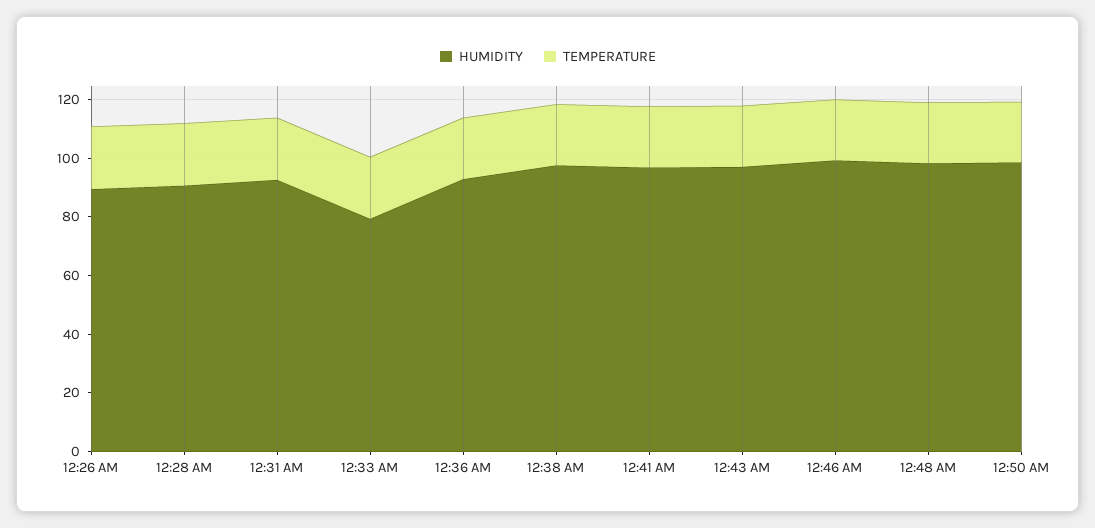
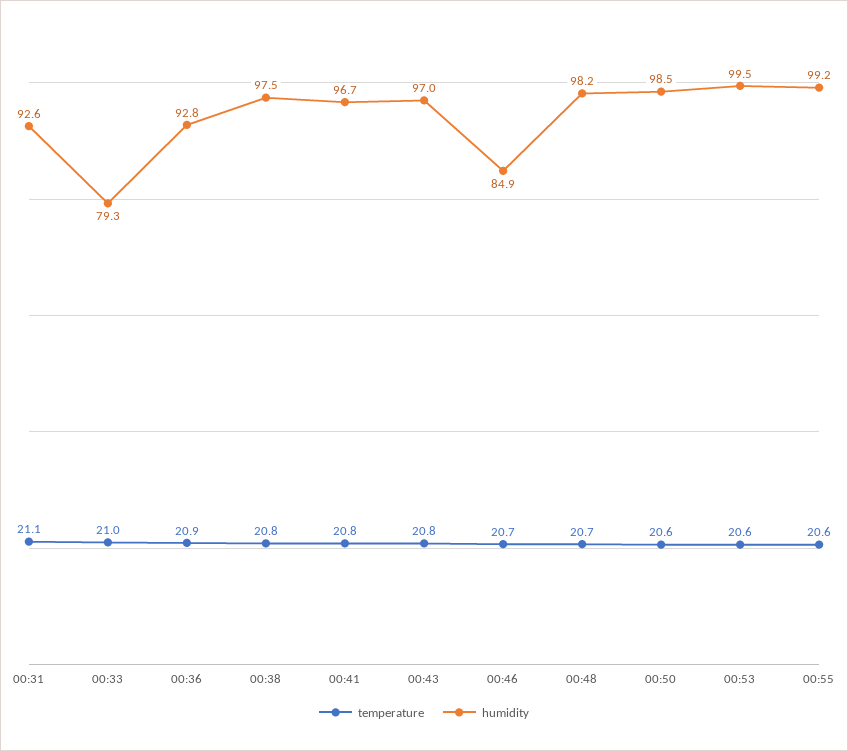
HUMIDITY, 12:26 AM: 90 -> none
TEMPERATURE, 12:26 AM: 20 -> none
HUMIDITY, 12:28 AM: 90 -> none
TEMPERATURE, 12:28 AM: 20 -> none
HUMIDITY, 12:46 AM: 100 -> 84.9
TEMPERATURE, 00:53: none -> 20.6
HUMIDITY, 00:53: none -> 99.5
TEMPERATURE, 00:55: none -> 20.6
HUMIDITY, 00:55: none -> 99.2

